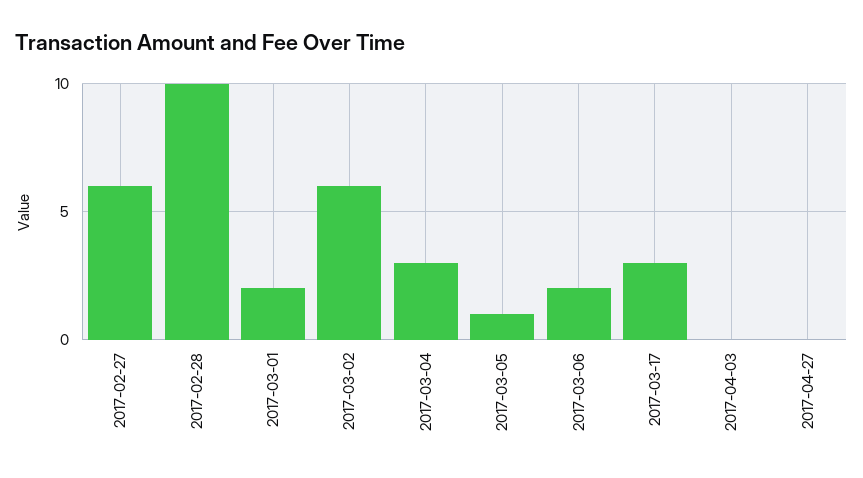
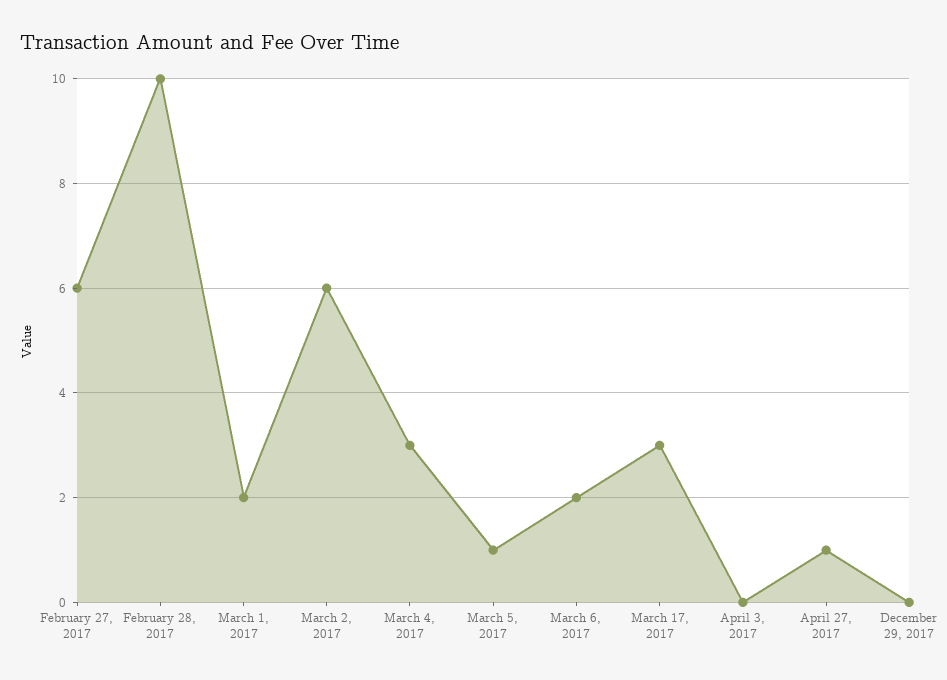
2017-04-27: 0 -> 1
December 29, 2017: none -> 0

